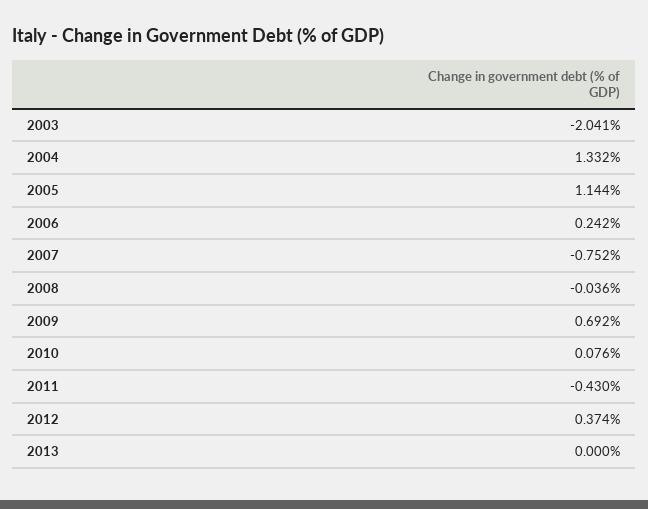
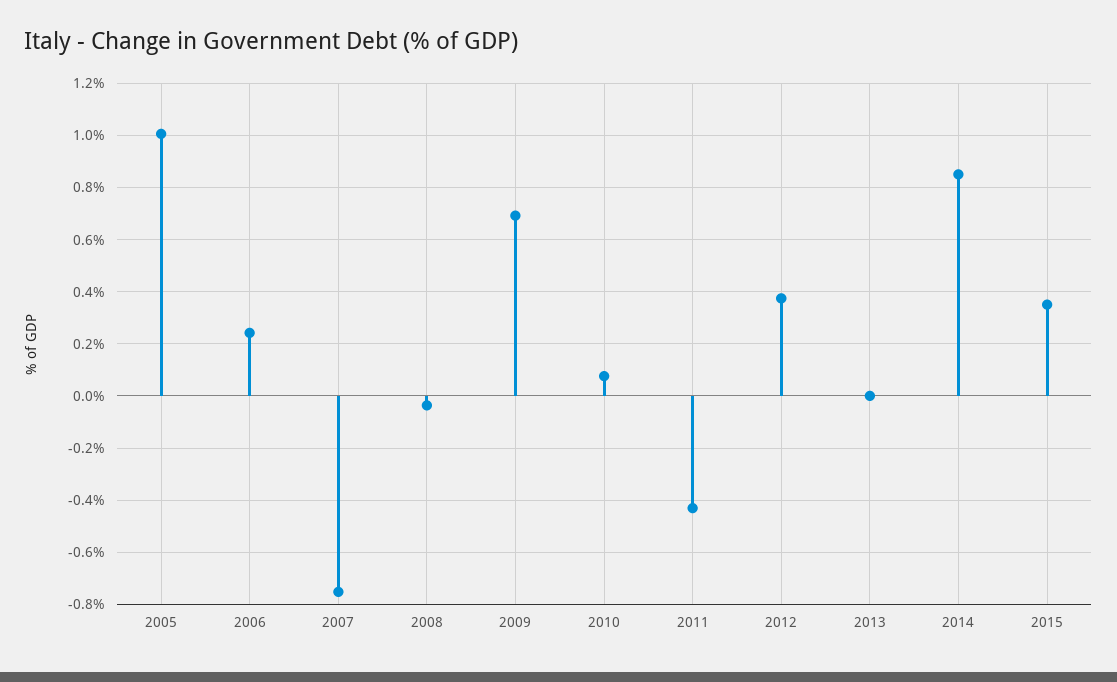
2003: -2.041 -> none
2004: 1.332 -> none
2005: 1.144 -> 1
2014: none -> 0.85
2015: none -> 0.35

